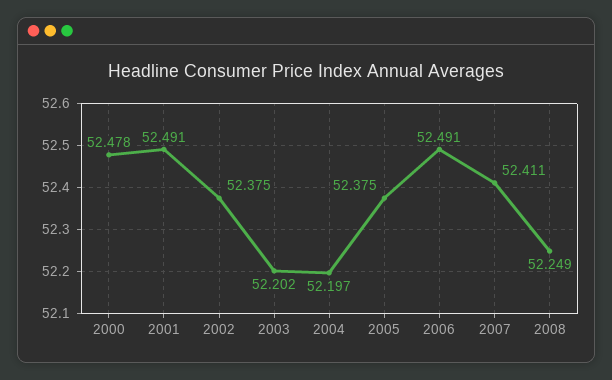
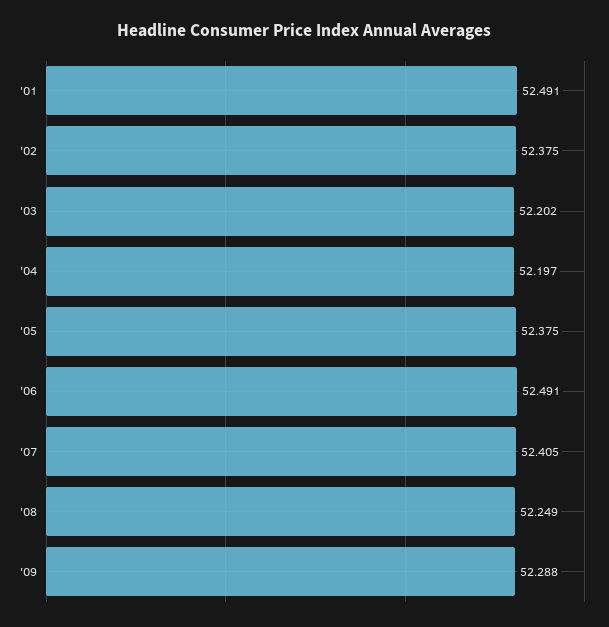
2000: 52.478 -> none
2007: 52.411 -> 52.405
'09: none -> 52.288

